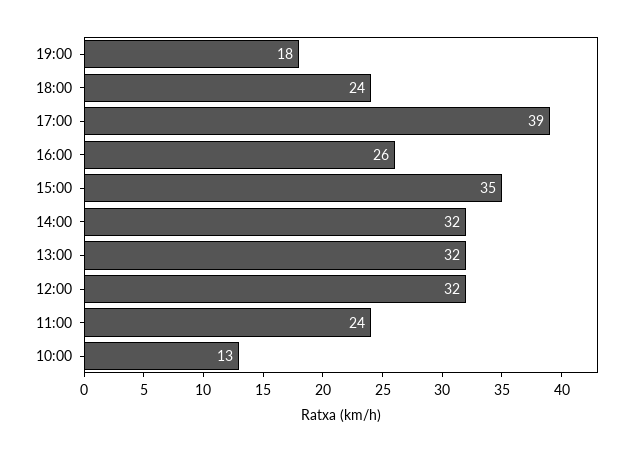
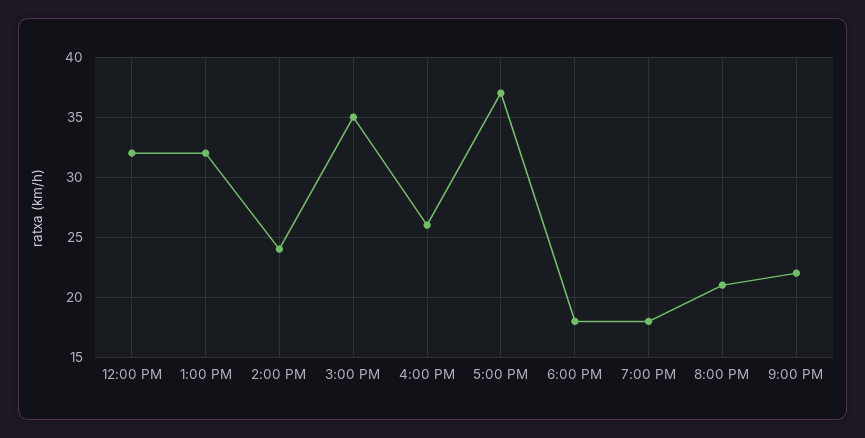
18:00: 24 -> 18
17:00: 39 -> 37
14:00: 32 -> 24
11:00: 24 -> none
10:00: 13 -> none
8:00 PM: none -> 21
9:00 PM: none -> 22

